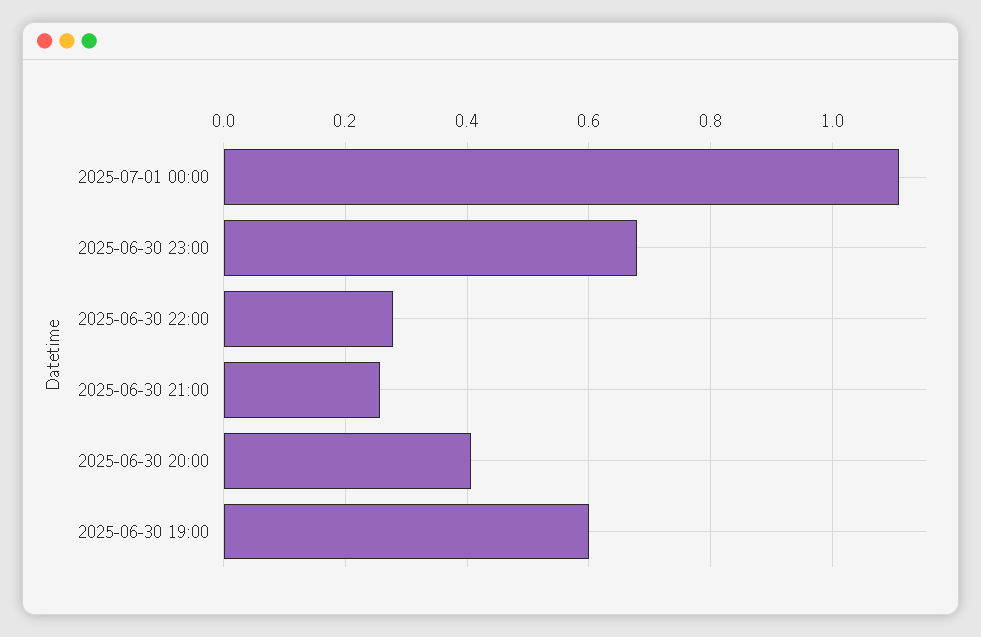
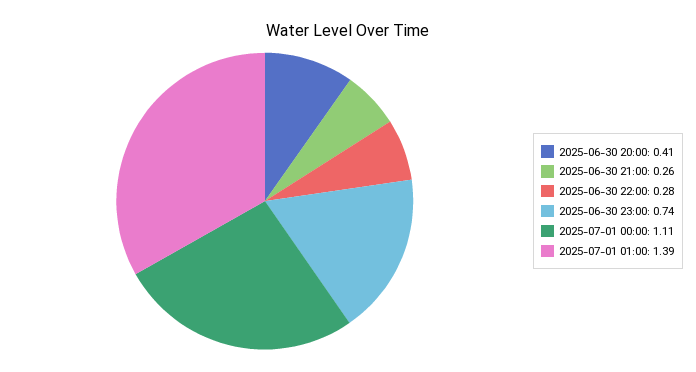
2025-06-30 23:00: 0.68 -> 0.74
2025-06-30 19:00: 0.6 -> none
2025-07-01 01:00: none -> 1.39

